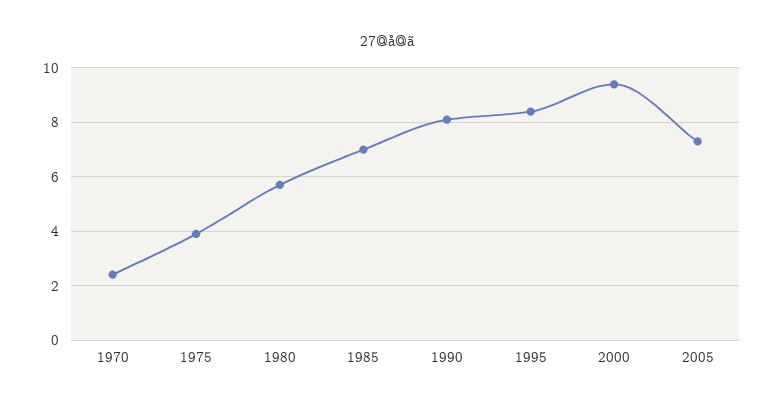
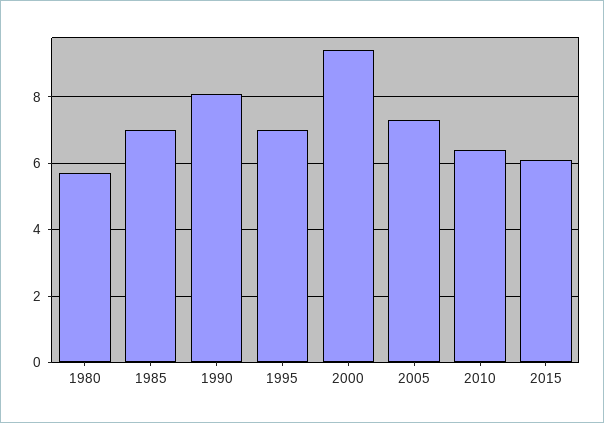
1970: 2.5 -> none
1975: 4 -> none
1995: 8.5 -> 7
2010: none -> 6.5
2015: none -> 6

